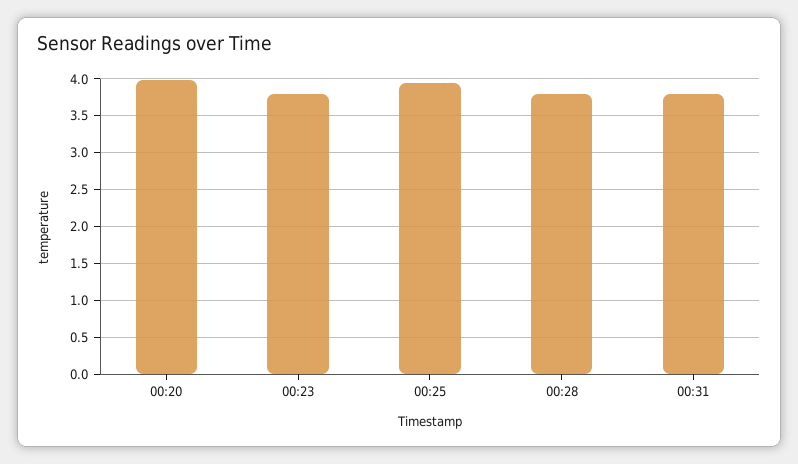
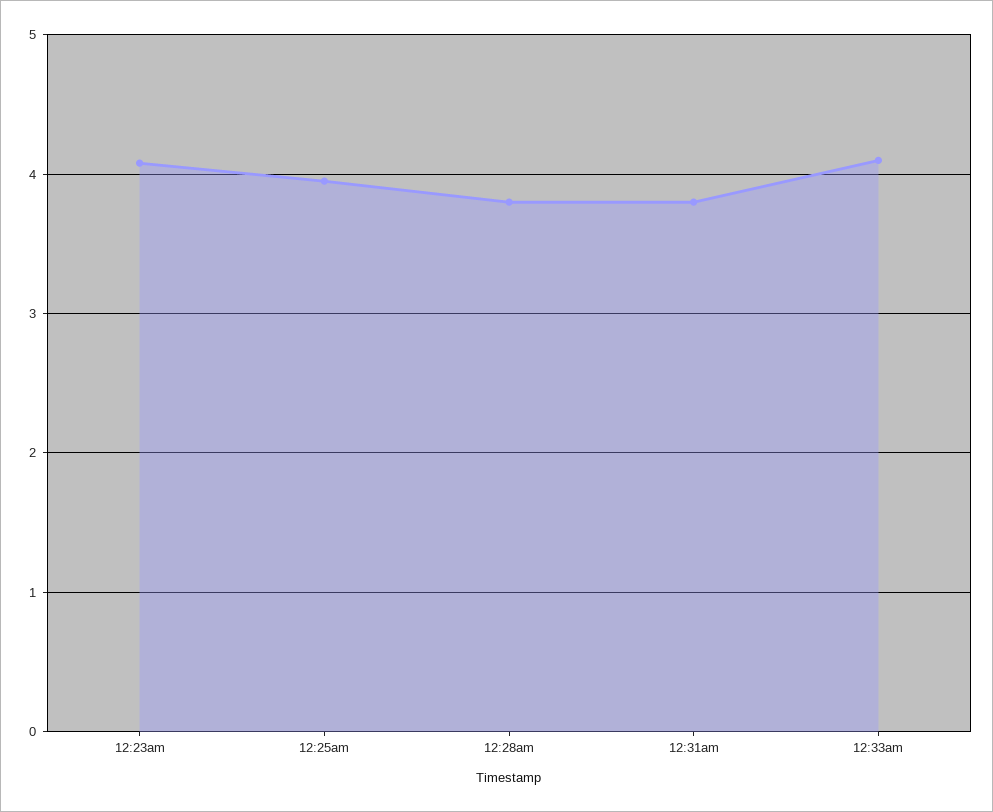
00:20: 4 -> none
00:23: 3.8 -> 4.1
12:33am: none -> 4.1

